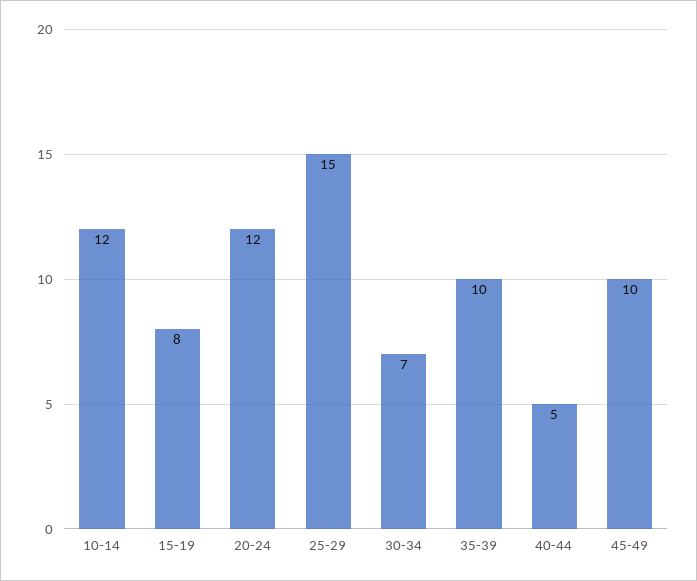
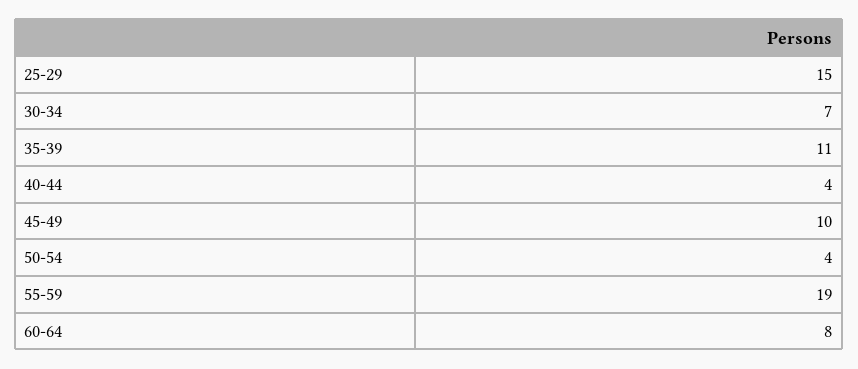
10-14: 12 -> none
15-19: 8 -> none
20-24: 12 -> none
35-39: 10 -> 11
40-44: 5 -> 4
50-54: none -> 4
55-59: none -> 19
60-64: none -> 8

